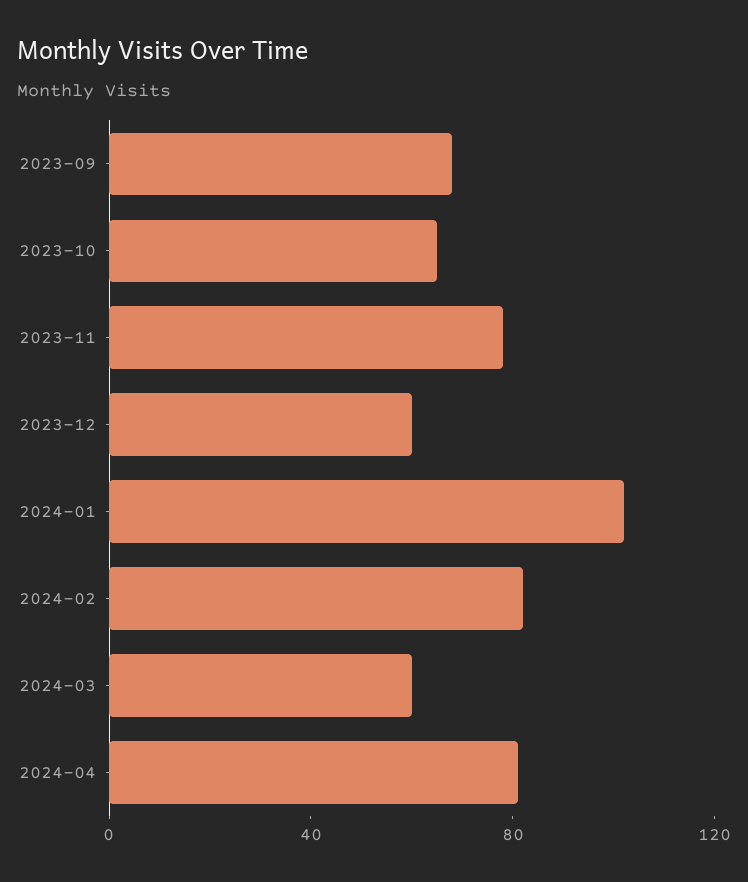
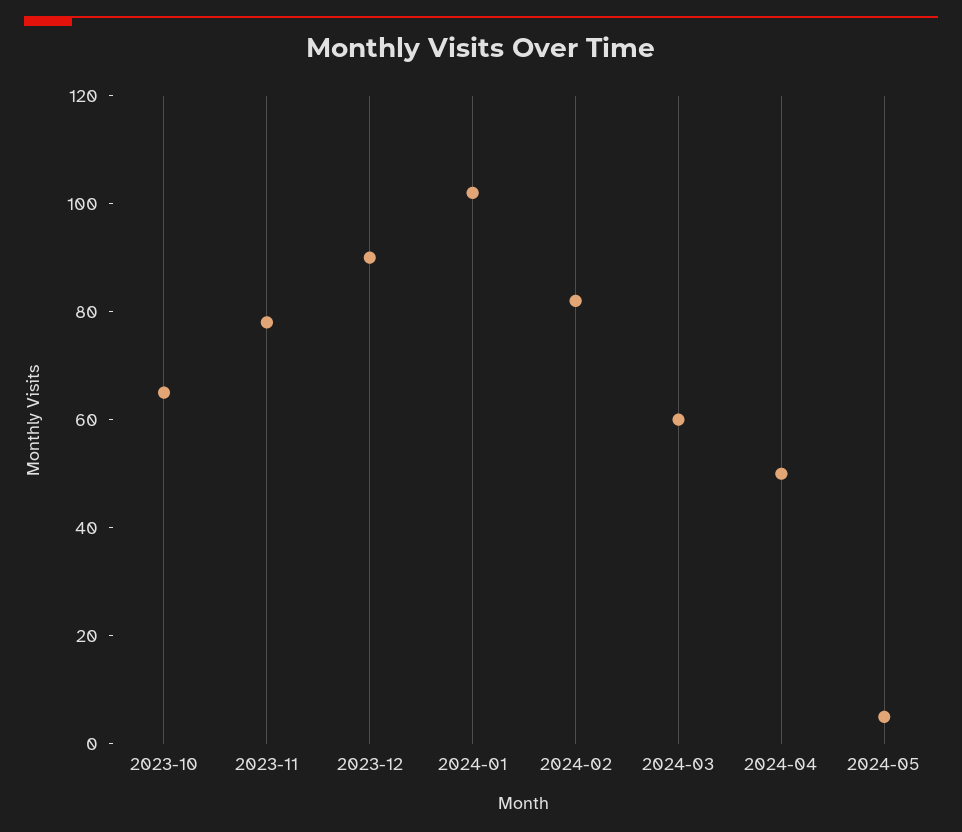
2023-09: 70 -> none
2023-12: 60 -> 90
2024-04: 80 -> 50
2024-05: none -> 5

